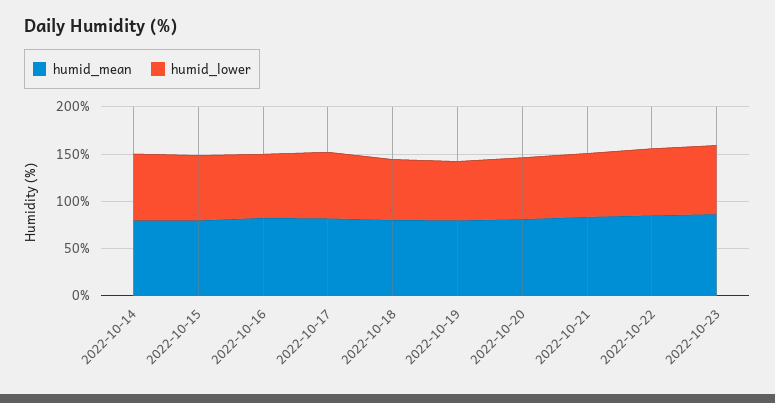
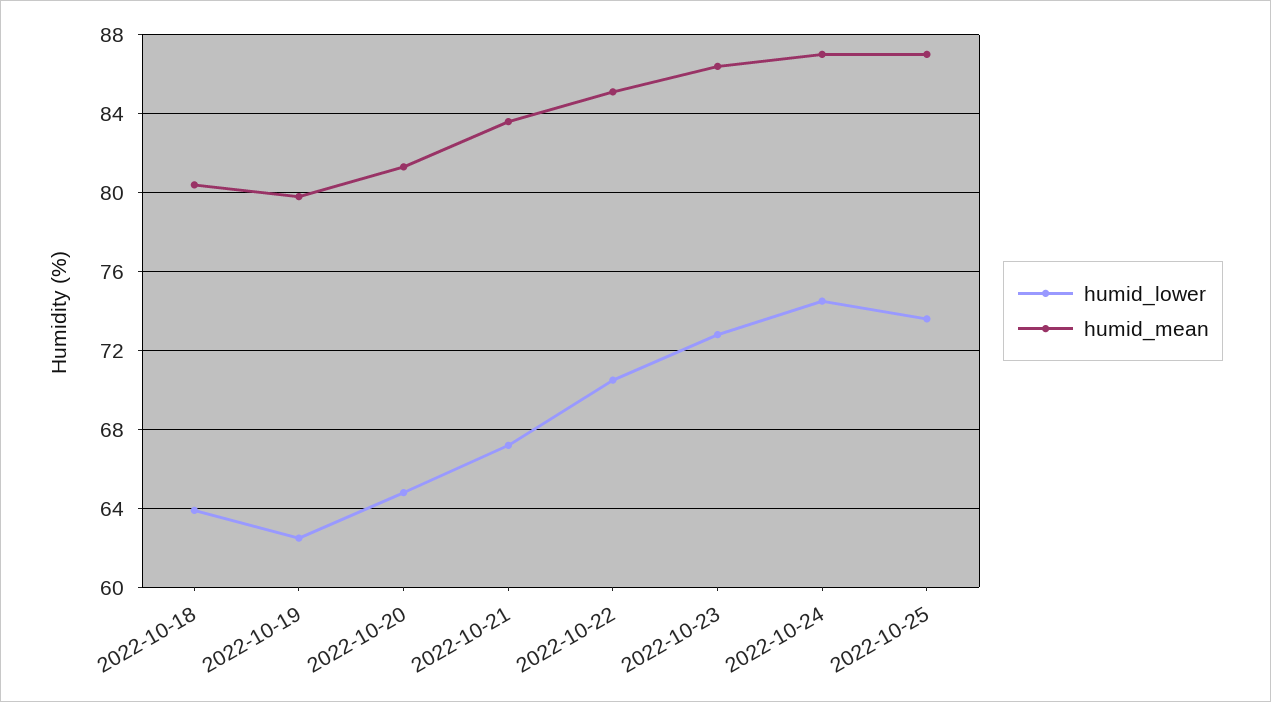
humid_mean, 2022-10-14: 80 -> none
humid_lower, 2022-10-14: 70 -> none
humid_mean, 2022-10-15: 80 -> none
humid_lower, 2022-10-15: 70 -> none
humid_mean, 2022-10-16: 80 -> none
humid_lower, 2022-10-16: 70 -> none
humid_mean, 2022-10-17: 80 -> none
humid_lower, 2022-10-17: 70 -> none
humid_lower, 2022-10-24: none -> 74.5
humid_mean, 2022-10-24: none -> 87
humid_lower, 2022-10-25: none -> 73.5
humid_mean, 2022-10-25: none -> 87

